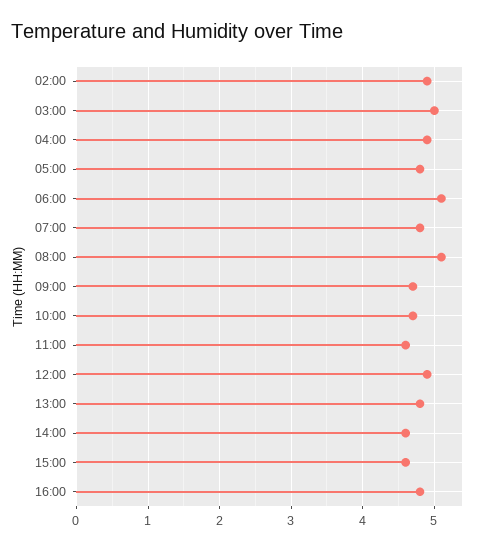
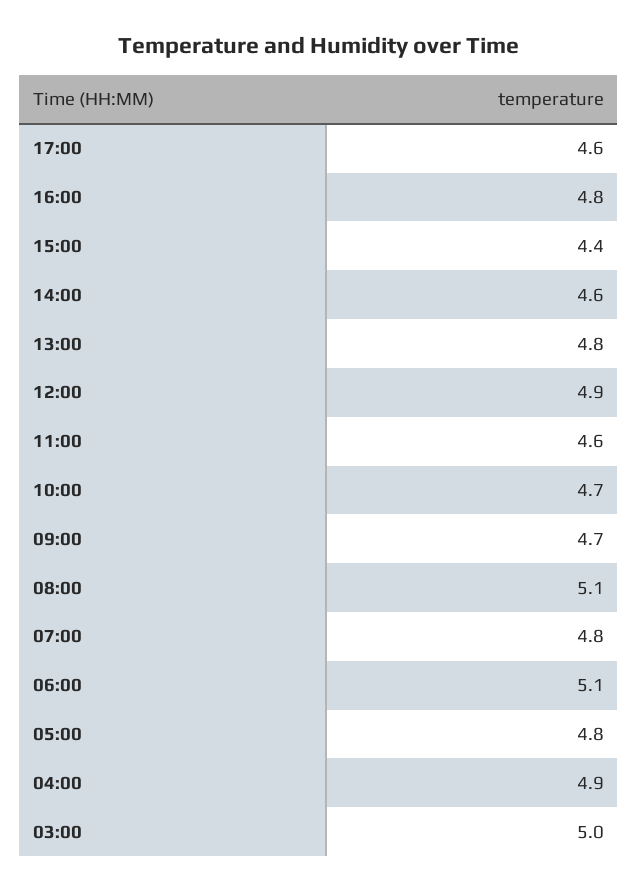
02:00: 4.9 -> none
15:00: 4.6 -> 4.4
17:00: none -> 4.6

